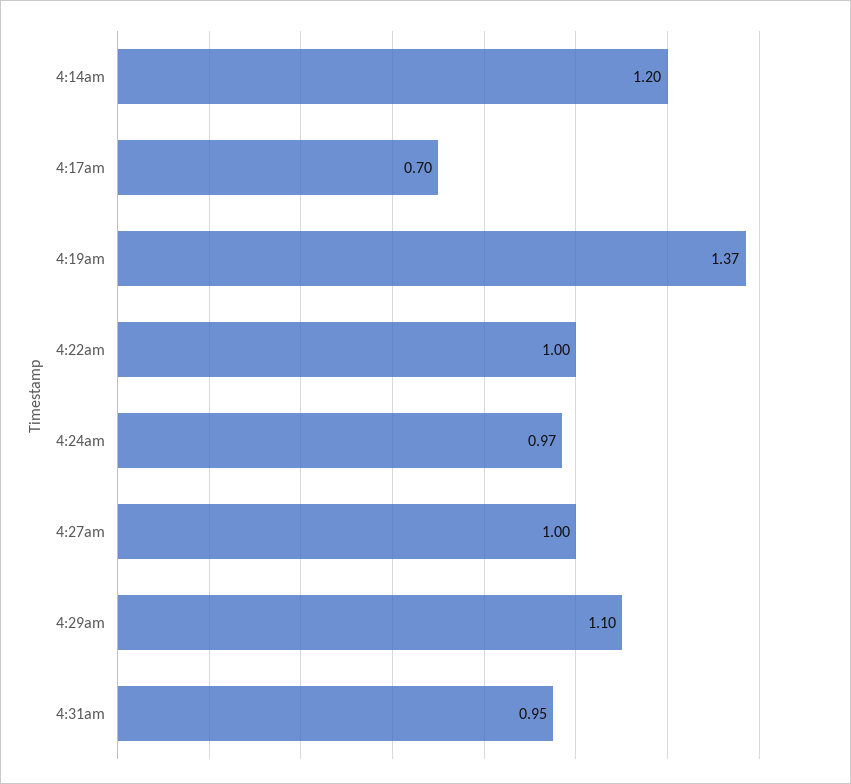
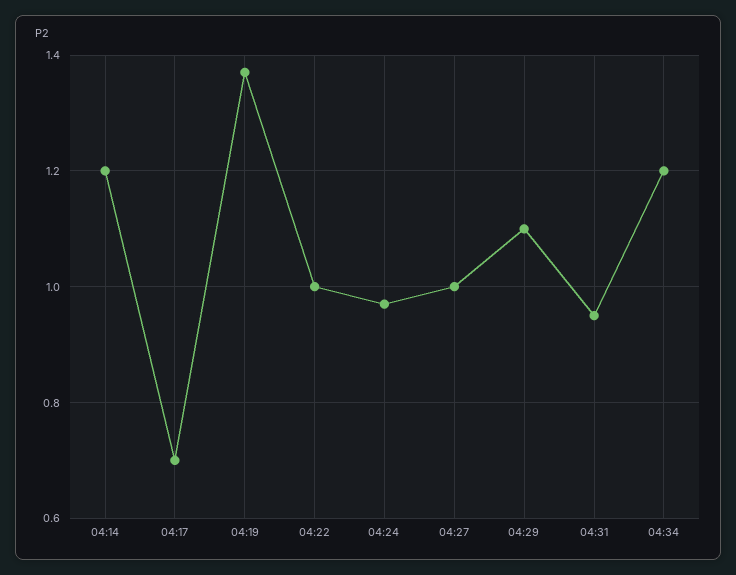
04:34: none -> 1.2

